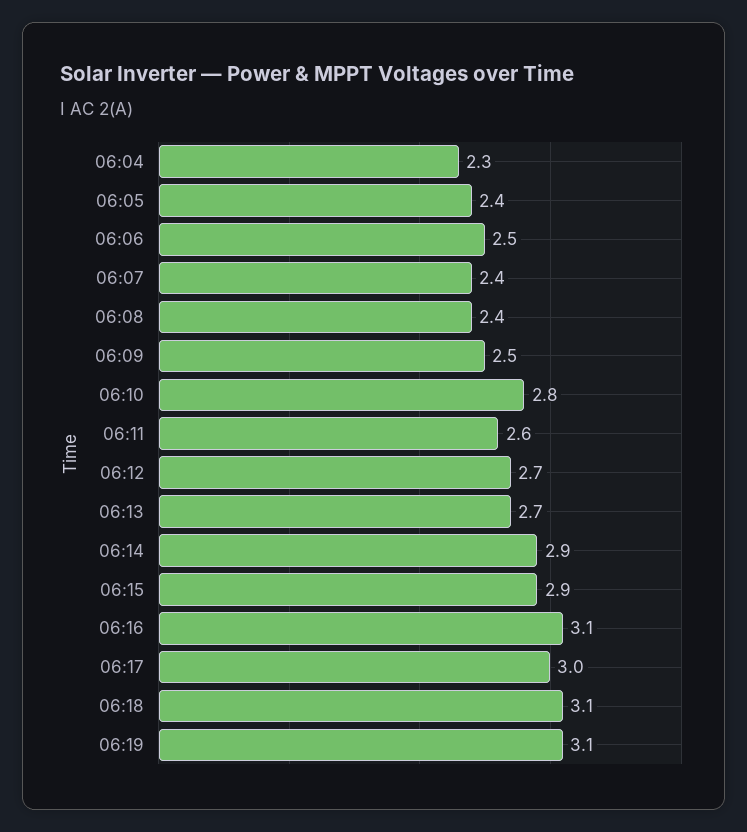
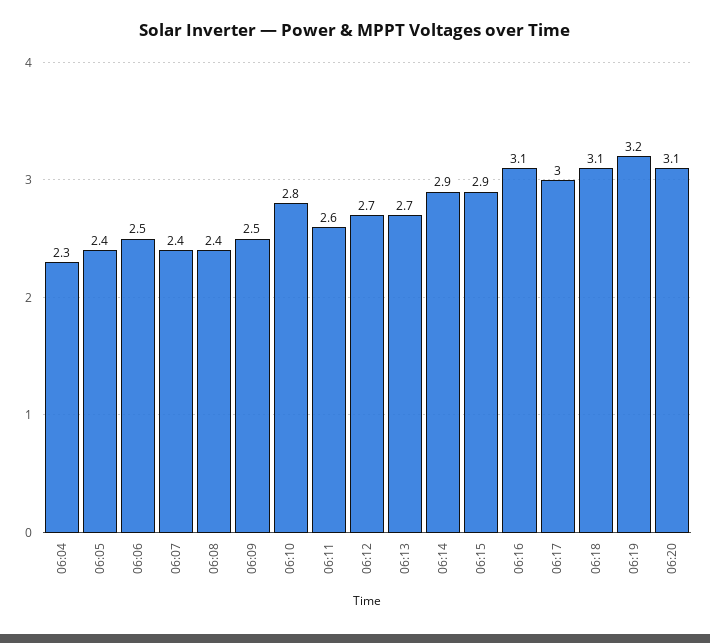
06:19: 3.1 -> 3.2
06:20: none -> 3.1

